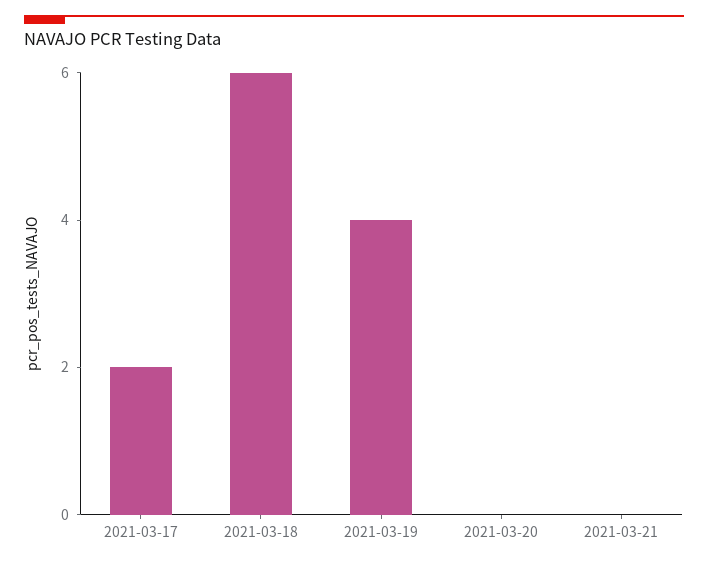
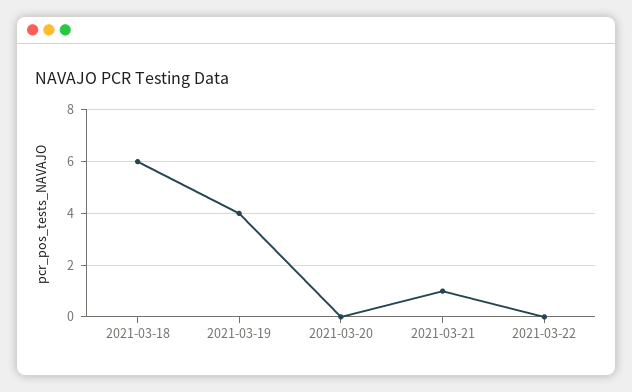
2021-03-17: 2 -> none
2021-03-21: 0 -> 1
2021-03-22: none -> 0

